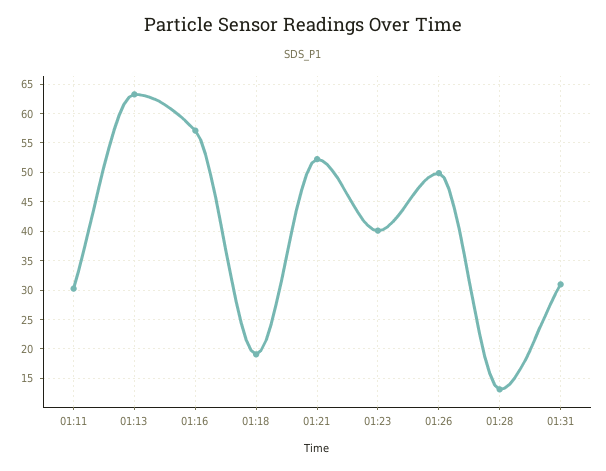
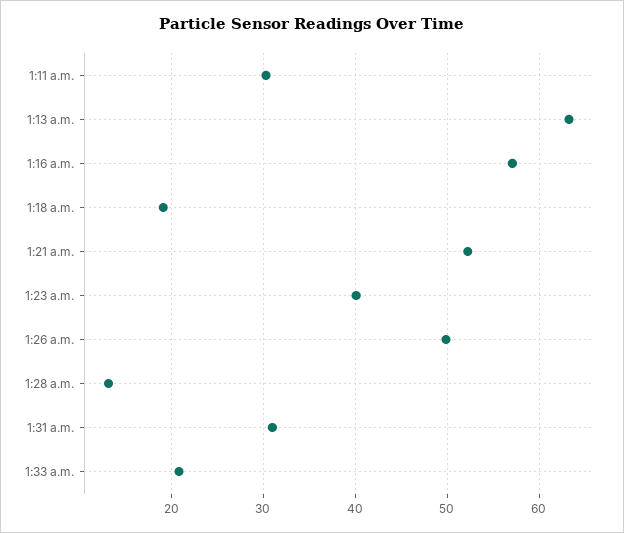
1:33 a.m.: none -> 21

